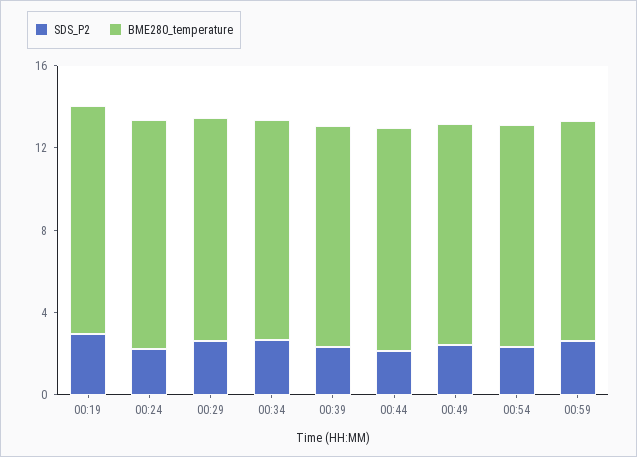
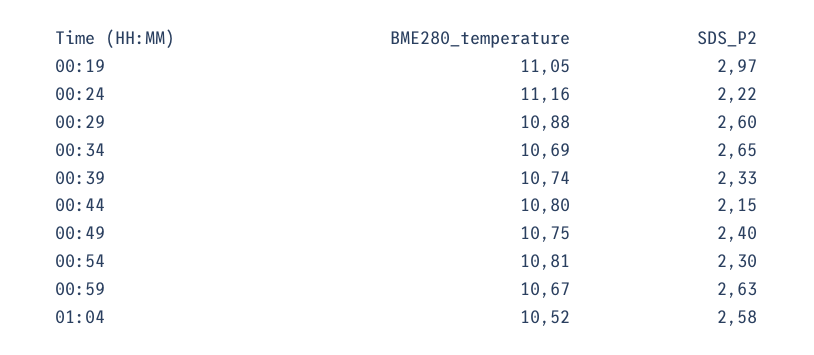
BME280_temperature, 01:04: none -> 10.52
SDS_P2, 01:04: none -> 2.58

